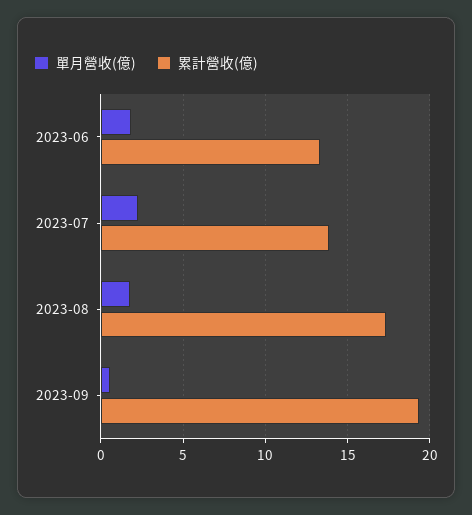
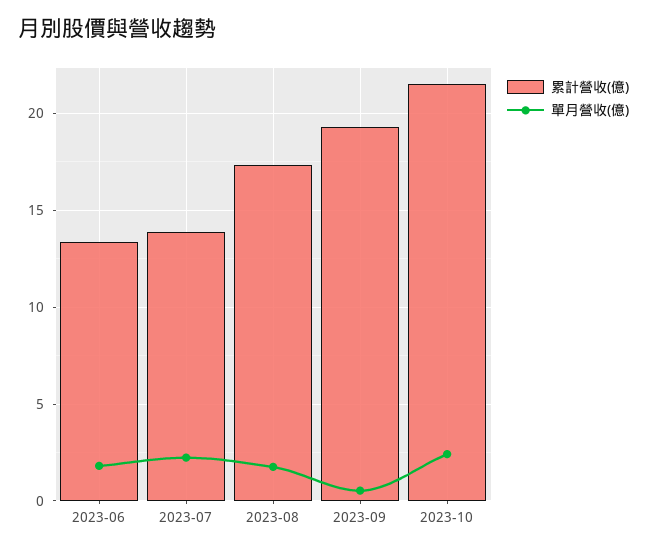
累計營收(億), 2023-10: none -> 21.5
單月營收(億), 2023-10: none -> 2.5

